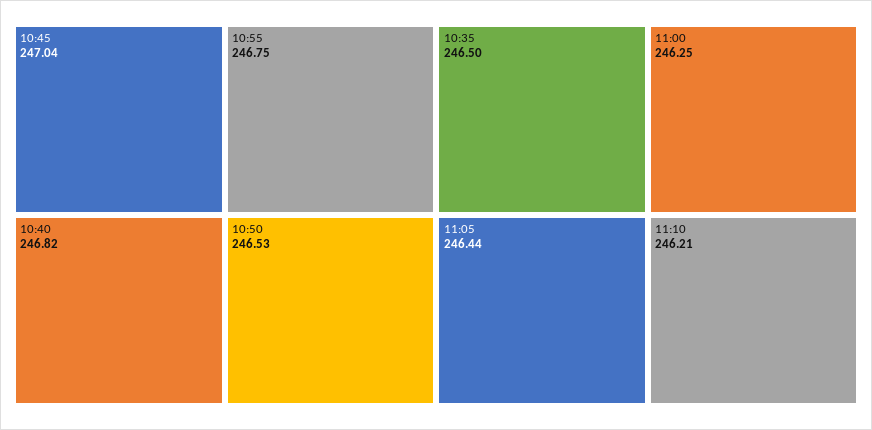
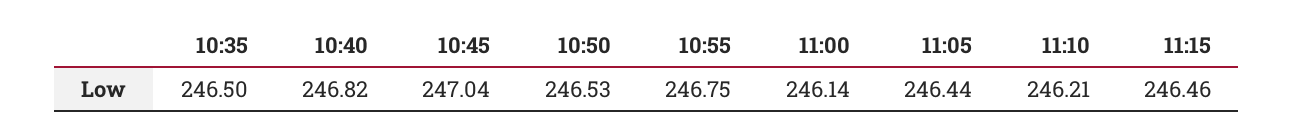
11:00: 246.25 -> 246.14
11:15: none -> 246.46

